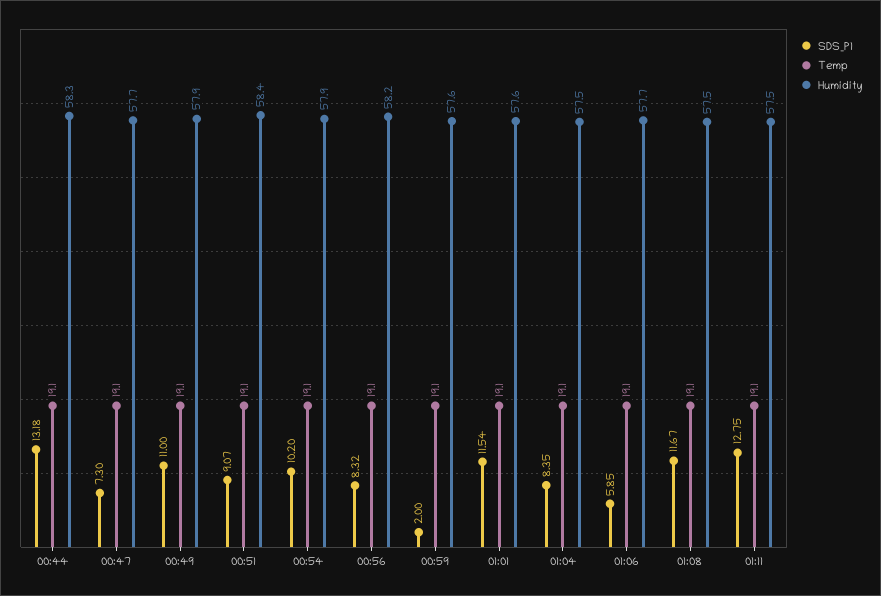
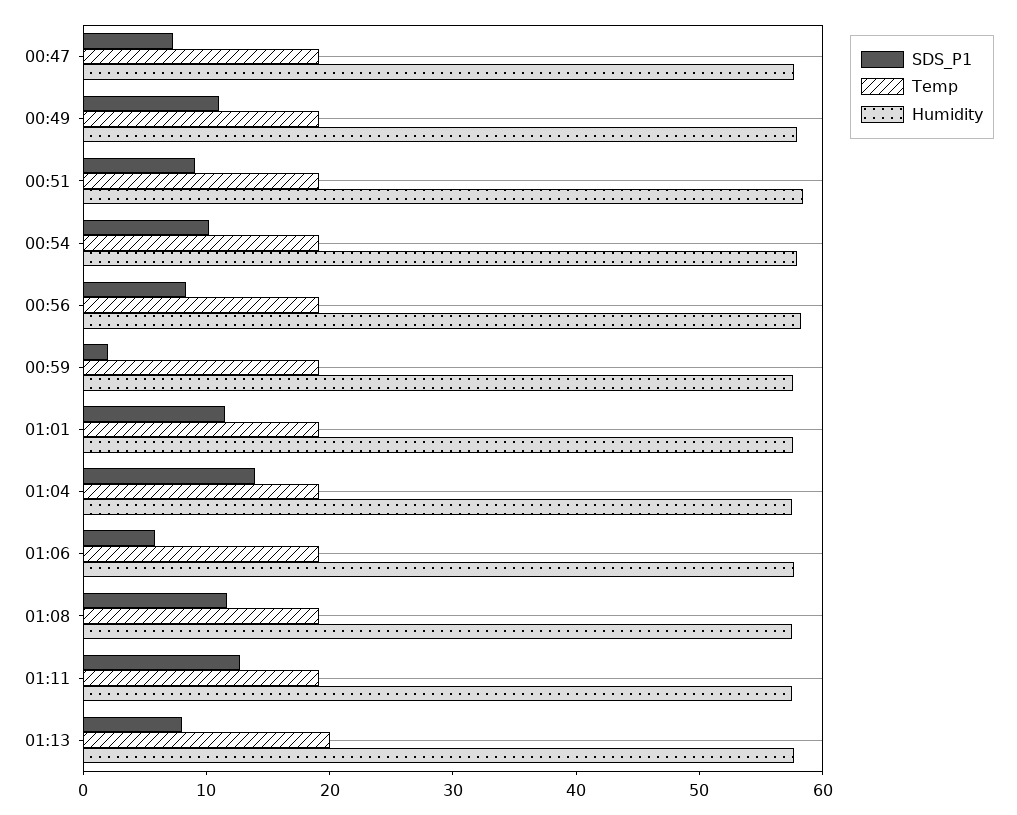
SDS_P1, 00:44: 13.18 -> none
Temp, 00:44: 19.1 -> none
Humidity, 00:44: 58.3 -> none
SDS_P1, 01:04: 8.35 -> 14
SDS_P1, 01:13: none -> 8
Temp, 01:13: none -> 20
Humidity, 01:13: none -> 58

